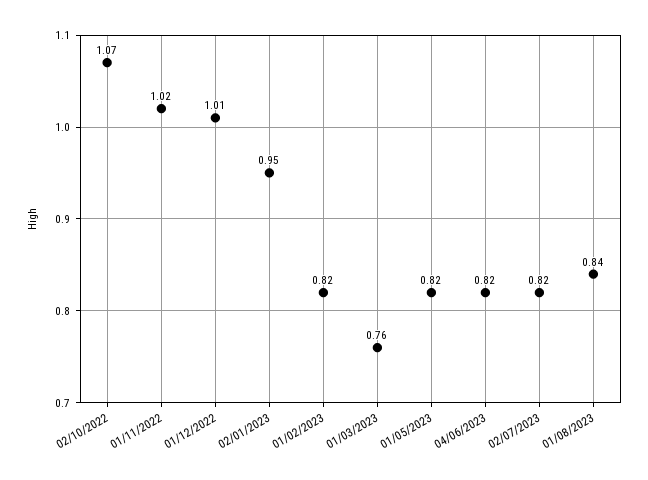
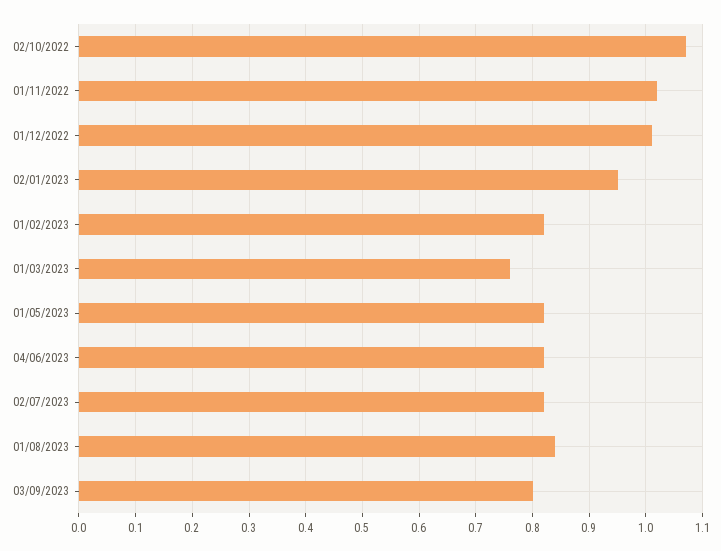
03/09/2023: none -> 0.8

